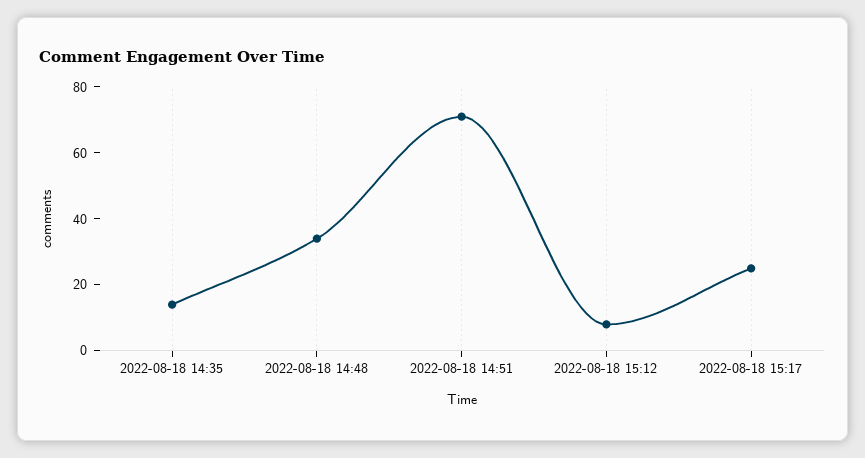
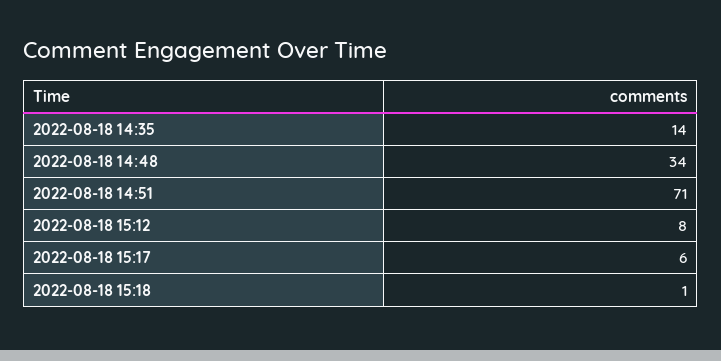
2022-08-18 15:17: 25 -> 6
2022-08-18 15:18: none -> 1

